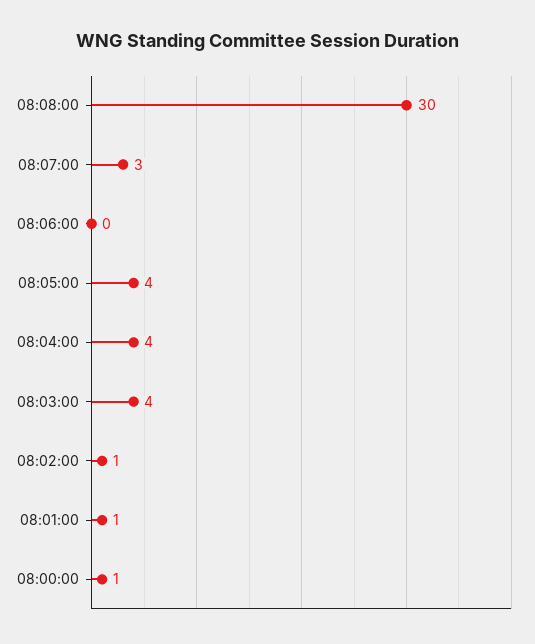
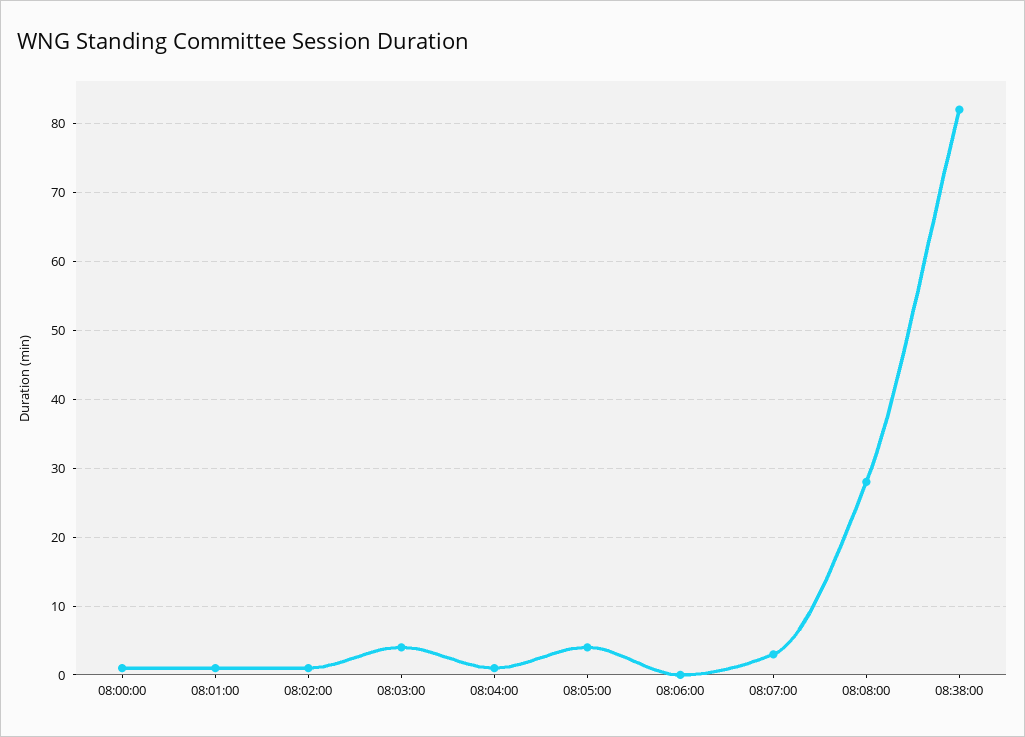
08:08:00: 30 -> 28
08:04:00: 4 -> 1
08:38:00: none -> 82

